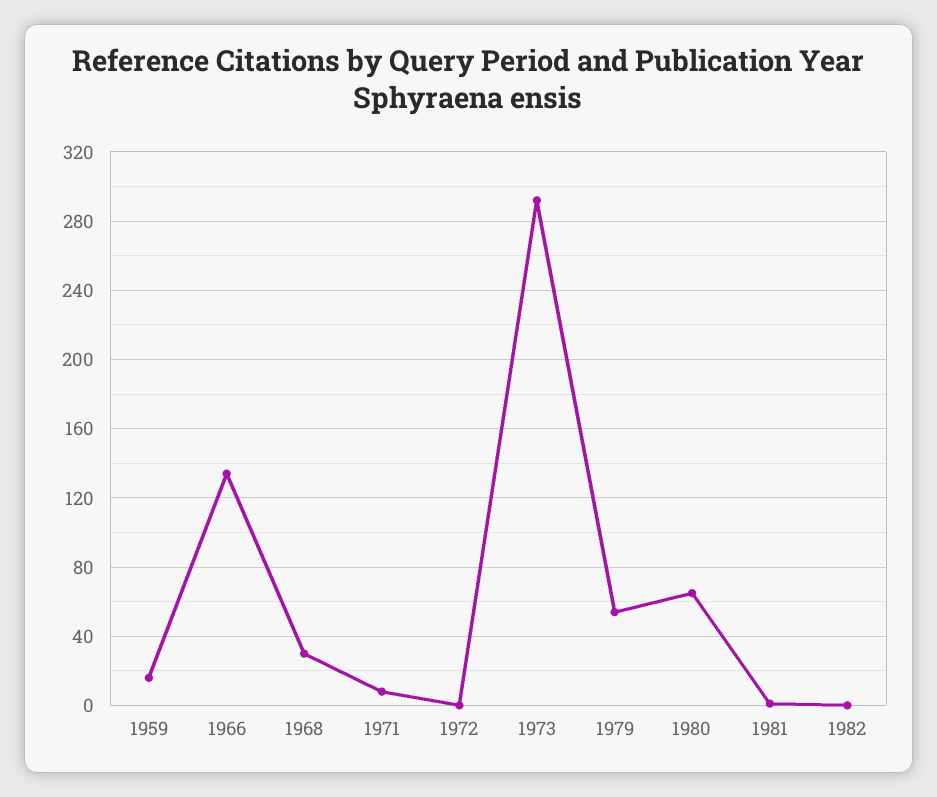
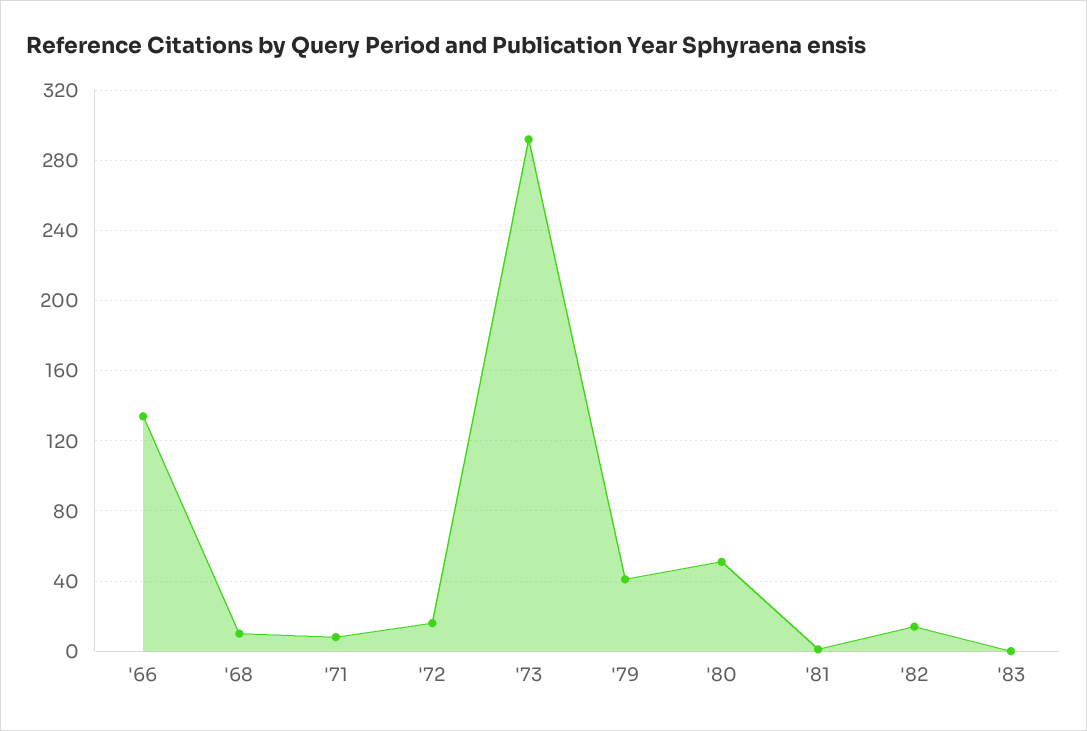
1959: 15 -> none
1968: 30 -> 10
1972: 0 -> 15
1979: 55 -> 40
1980: 65 -> 50
1982: 0 -> 15
'83: none -> 0

